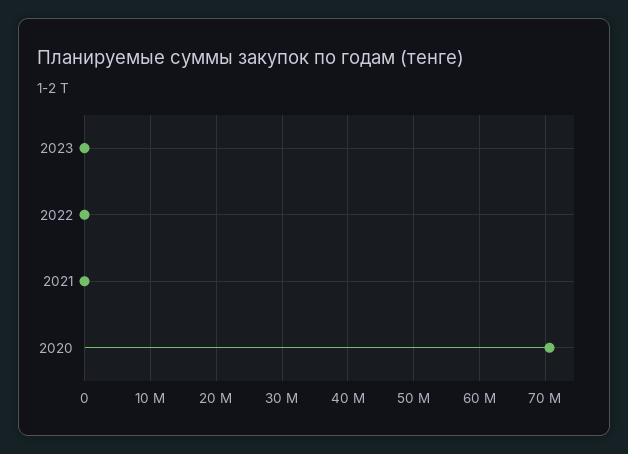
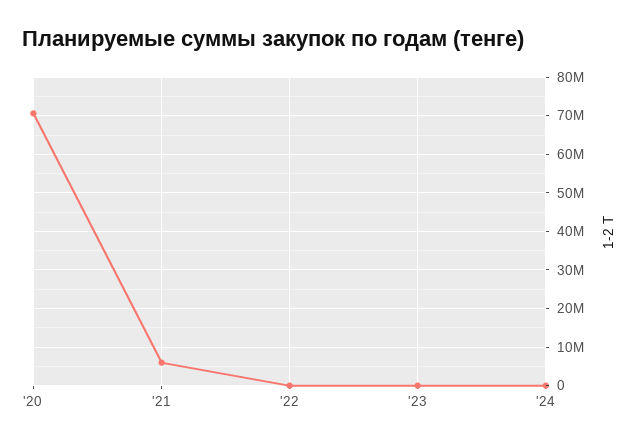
2021: 0 -> 6000000
'24: none -> 0

